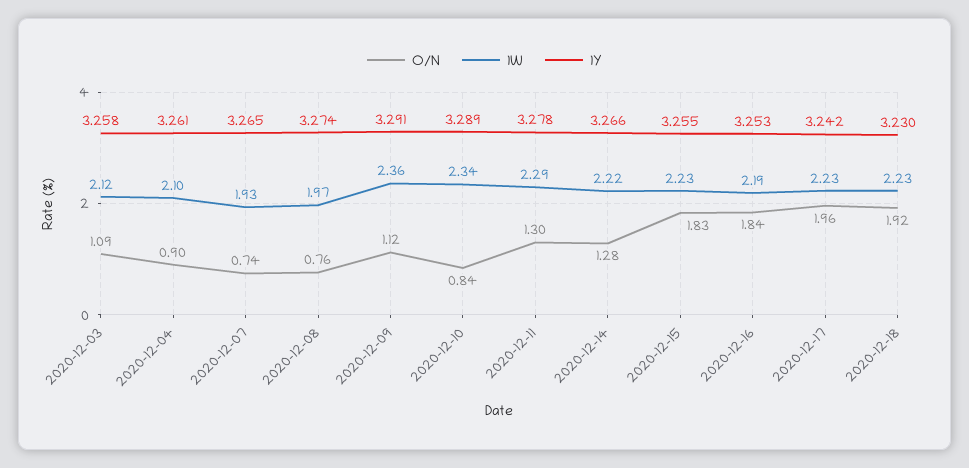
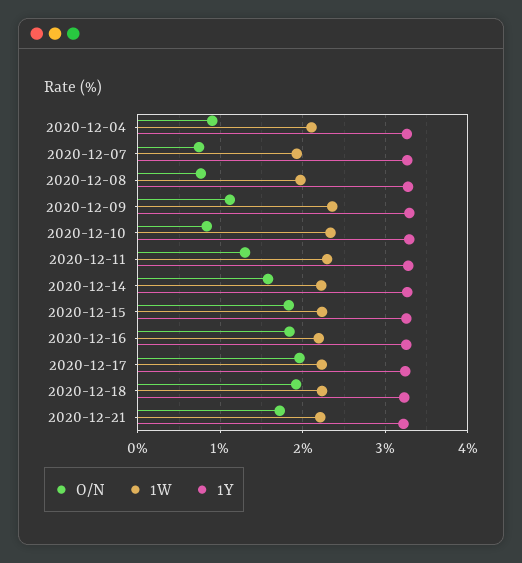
O/N, 2020-12-03: 1.09 -> none
1W, 2020-12-03: 2.12 -> none
1Y, 2020-12-03: 3.258 -> none
O/N, 2020-12-14: 1.28 -> 1.6
O/N, 2020-12-21: none -> 1.7
1W, 2020-12-21: none -> 2.2
1Y, 2020-12-21: none -> 3.2

